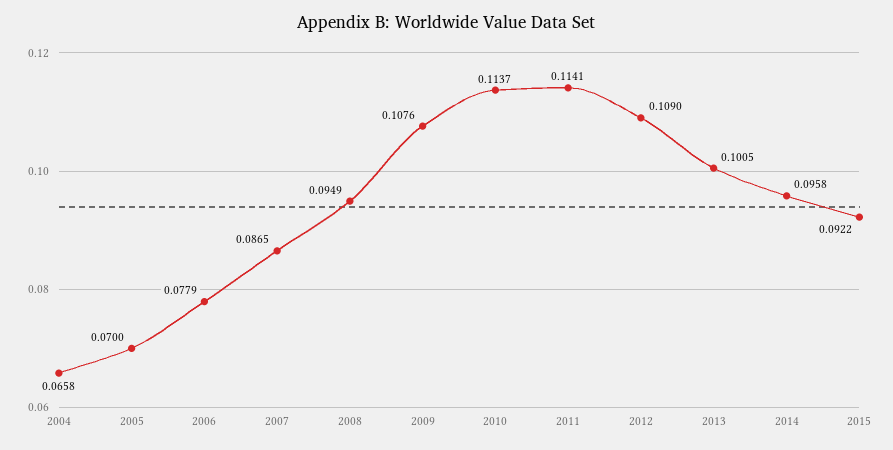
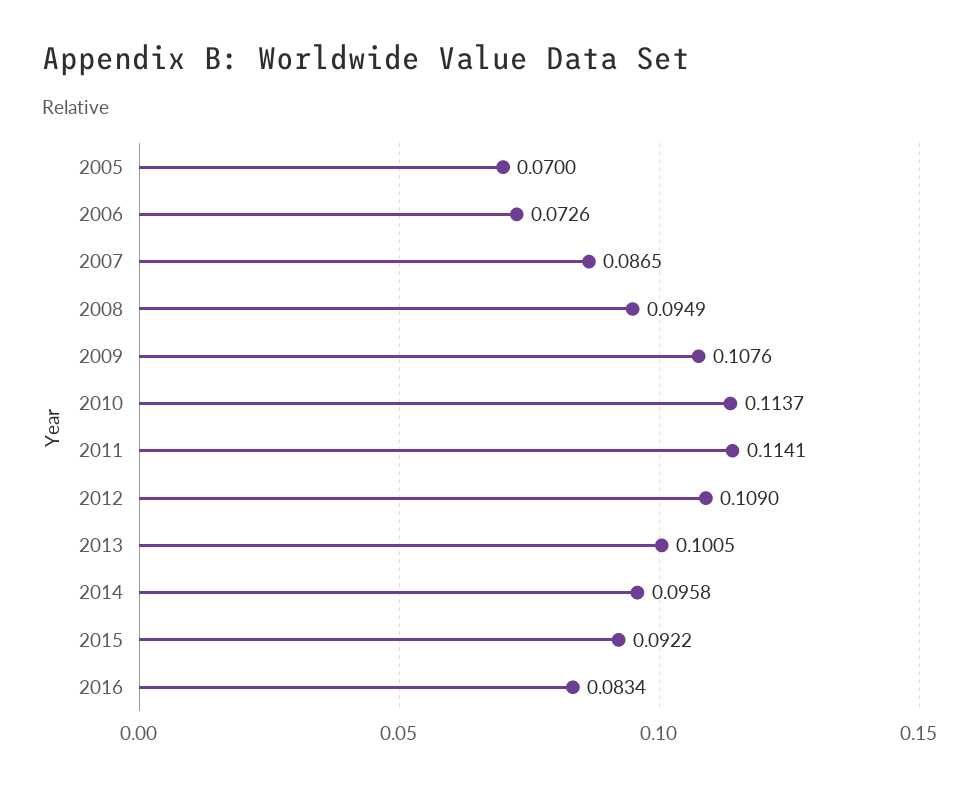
2004: 0.0658 -> none
2006: 0.0779 -> 0.0726
2016: none -> 0.0834

